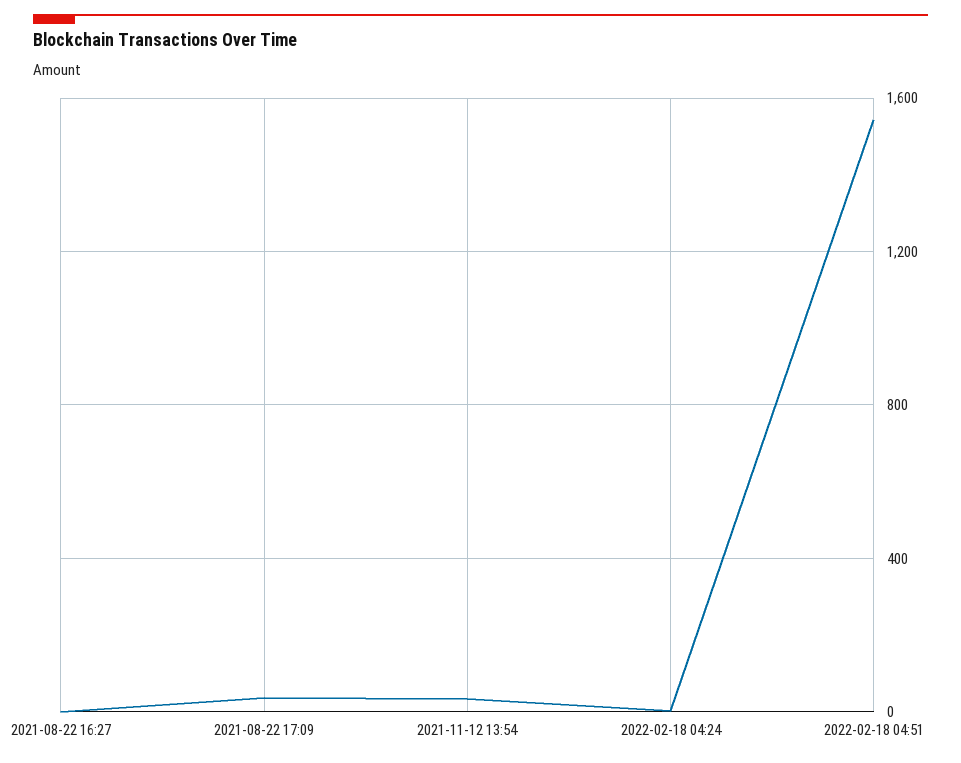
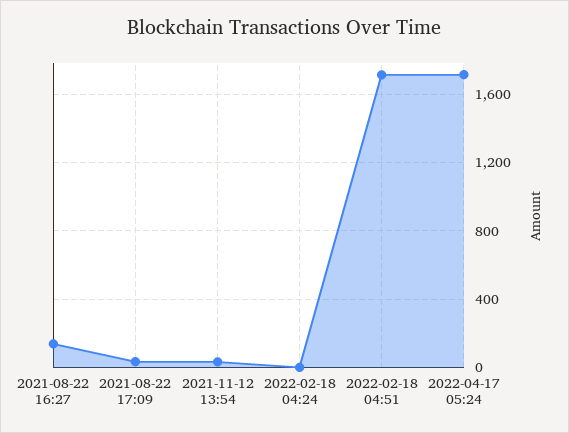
2021-08-22 16:27: 0 -> 150
2022-02-18 04:51: 1550 -> 1700
2022-04-17 05:24: none -> 1700

